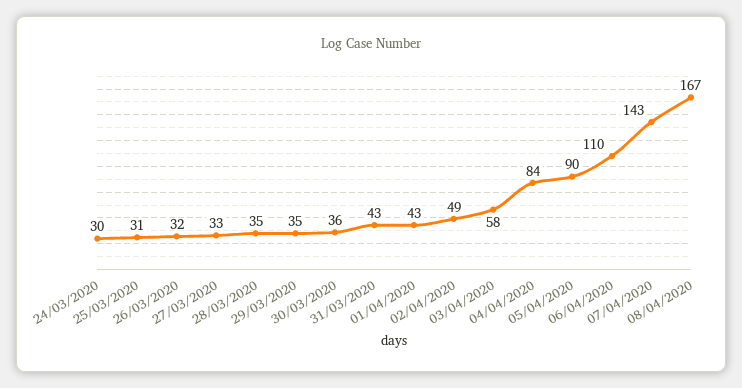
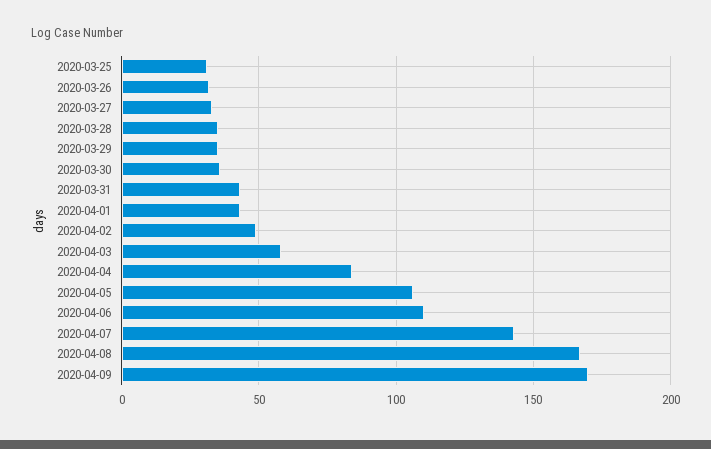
24/03/2020: 30 -> none
05/04/2020: 90 -> 105
2020-04-09: none -> 170

